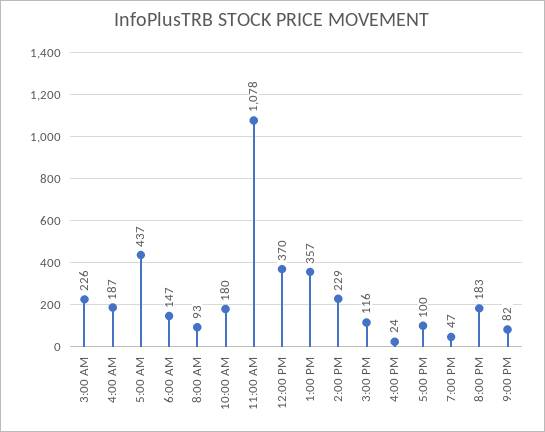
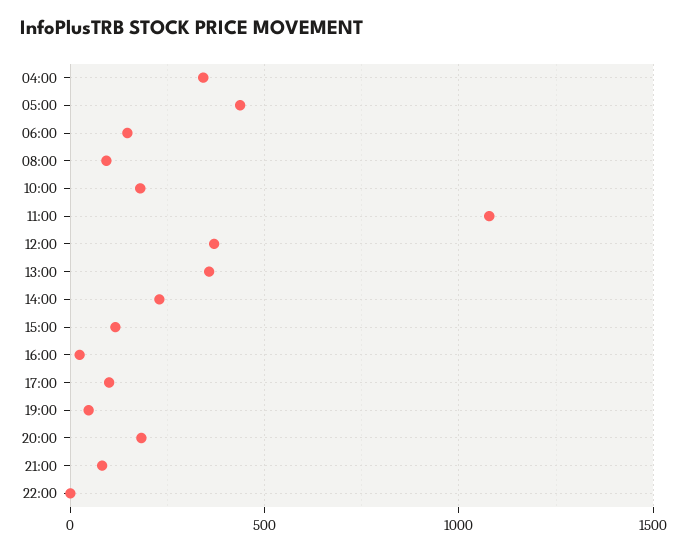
3:00 AM: 226 -> none
4:00 AM: 187 -> 350
22:00: none -> 0

